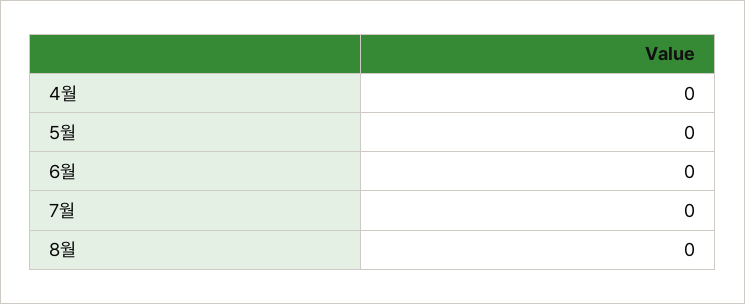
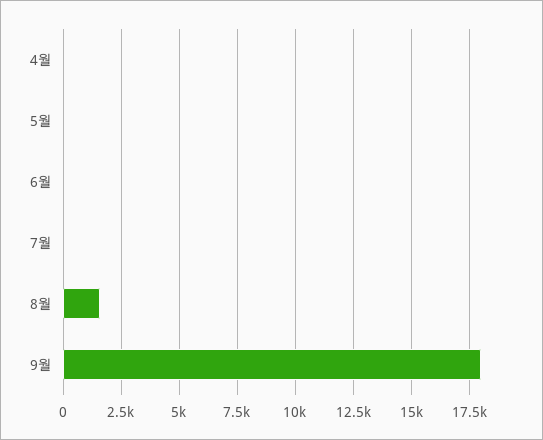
8월: 0 -> 1500
9월: none -> 18000

